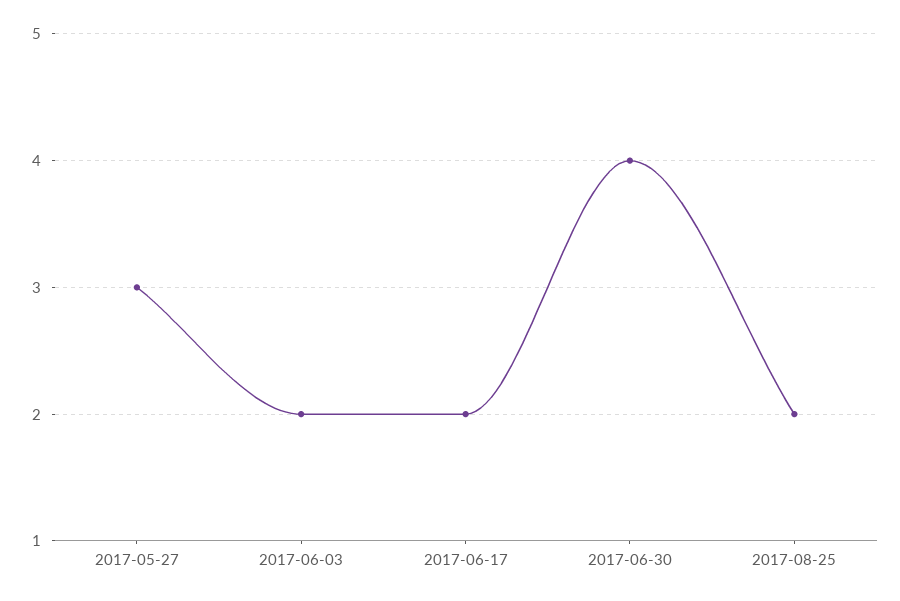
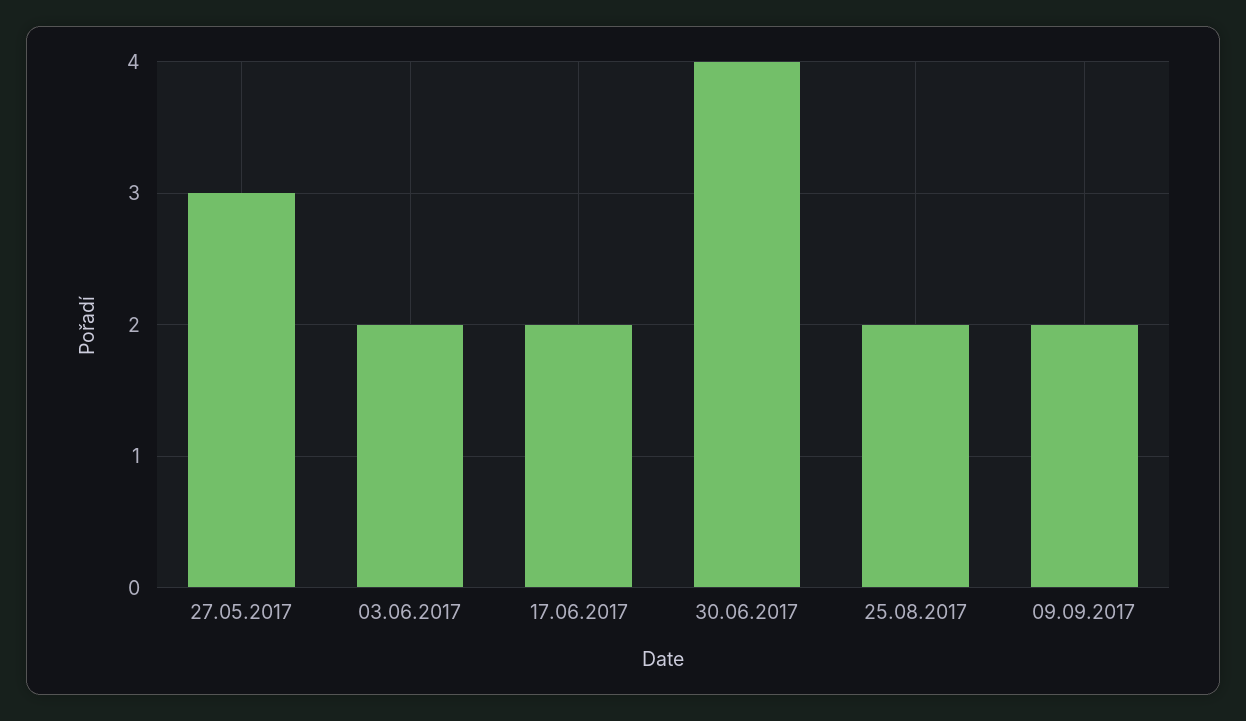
09.09.2017: none -> 2

